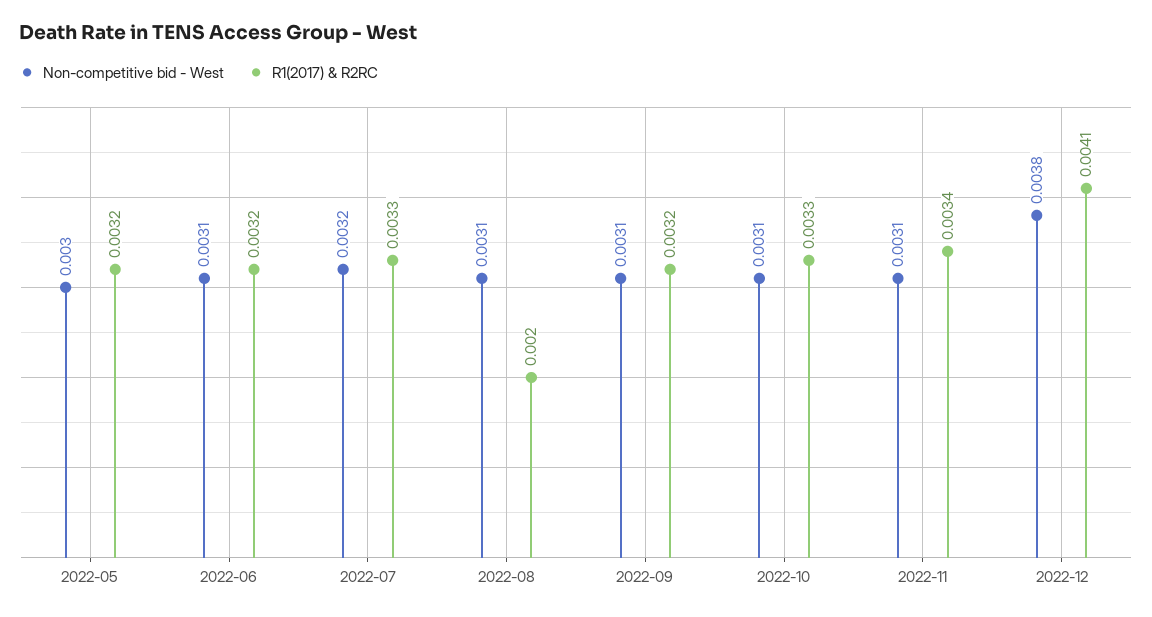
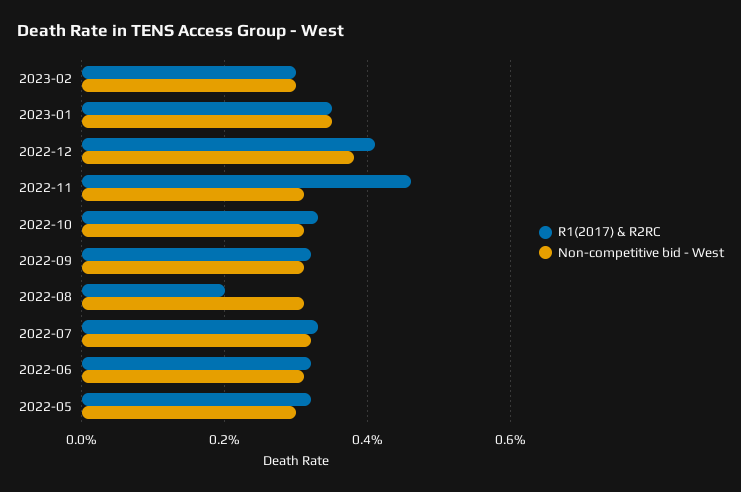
R1(2017) & R2RC, 2022-11: 0.0034 -> 0.0045
R1(2017) & R2RC, 2023-02: none -> 0.003
Non-competitive bid - West, 2023-02: none -> 0.003
R1(2017) & R2RC, 2023-01: none -> 0.0035
Non-competitive bid - West, 2023-01: none -> 0.0035

